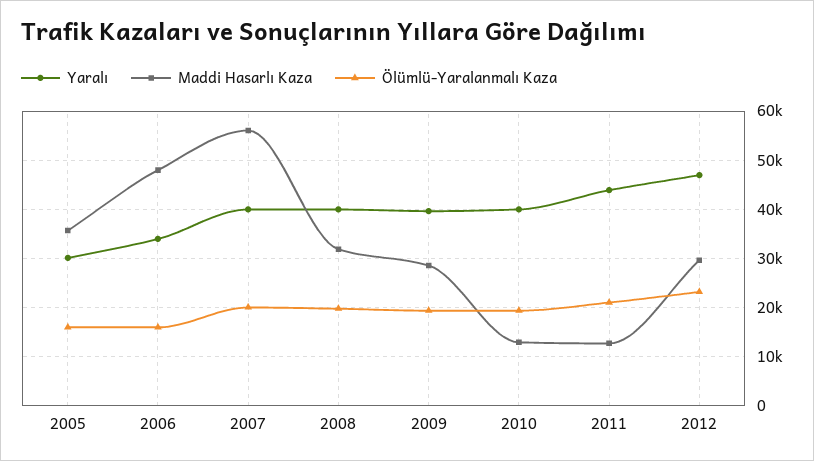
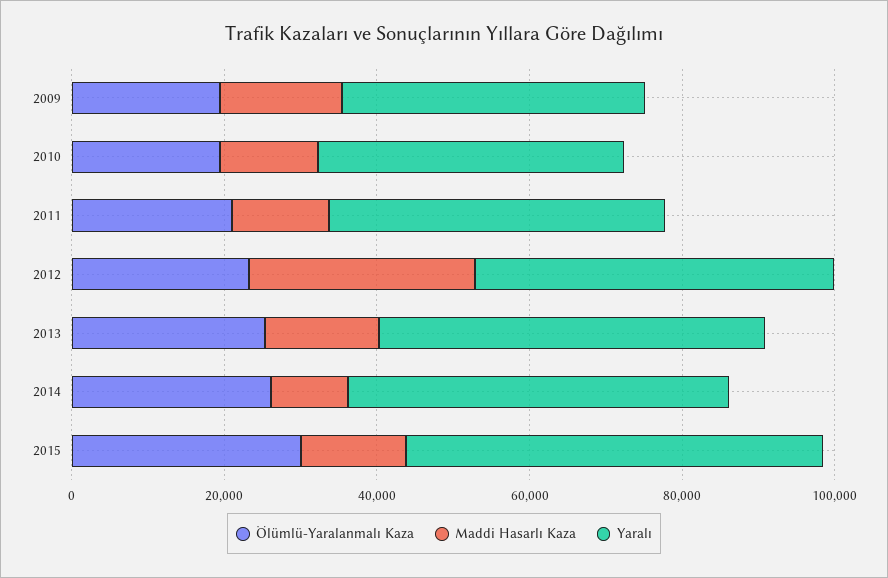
Yaralı, 2005: 30000 -> none
Maddi Hasarlı Kaza, 2005: 36000 -> none
Ölümlü-Yaralanmalı Kaza, 2005: 16000 -> none
Yaralı, 2006: 34000 -> none
Maddi Hasarlı Kaza, 2006: 48000 -> none
Ölümlü-Yaralanmalı Kaza, 2006: 16000 -> none
Yaralı, 2007: 40000 -> none
Maddi Hasarlı Kaza, 2007: 56000 -> none
Ölümlü-Yaralanmalı Kaza, 2007: 20000 -> none
Yaralı, 2008: 40000 -> none
Maddi Hasarlı Kaza, 2008: 32000 -> none
Ölümlü-Yaralanmalı Kaza, 2008: 20000 -> none
Maddi Hasarlı Kaza, 2009: 28000 -> 15000
Ölümlü-Yaralanmalı Kaza, 2013: none -> 25000
Maddi Hasarlı Kaza, 2013: none -> 15000
Yaralı, 2013: none -> 50000
Ölümlü-Yaralanmalı Kaza, 2014: none -> 25000
Maddi Hasarlı Kaza, 2014: none -> 10000
Yaralı, 2014: none -> 50000
Ölümlü-Yaralanmalı Kaza, 2015: none -> 30000
Maddi Hasarlı Kaza, 2015: none -> 15000
Yaralı, 2015: none -> 55000

